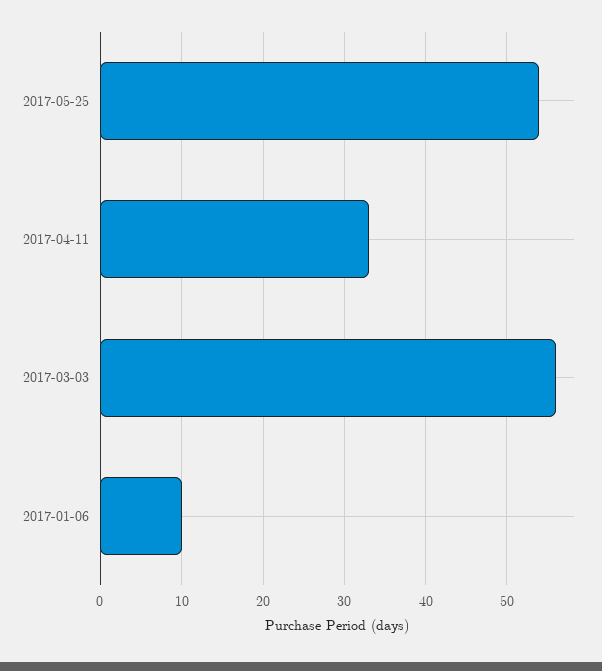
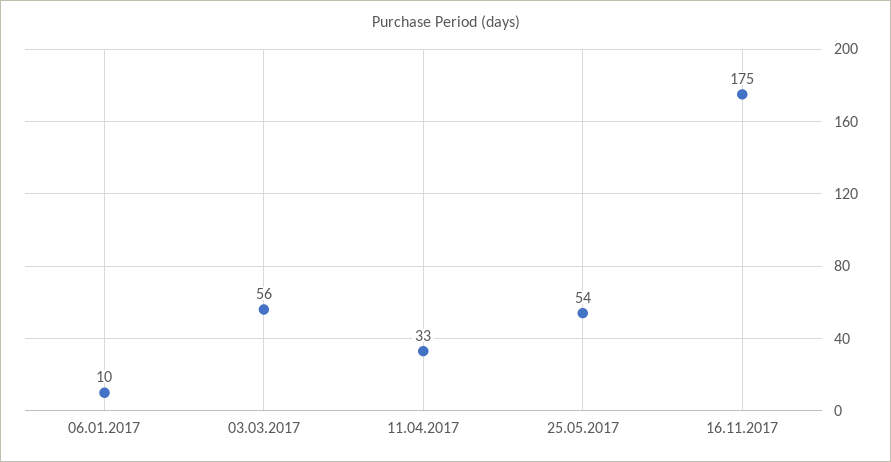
16.11.2017: none -> 175

